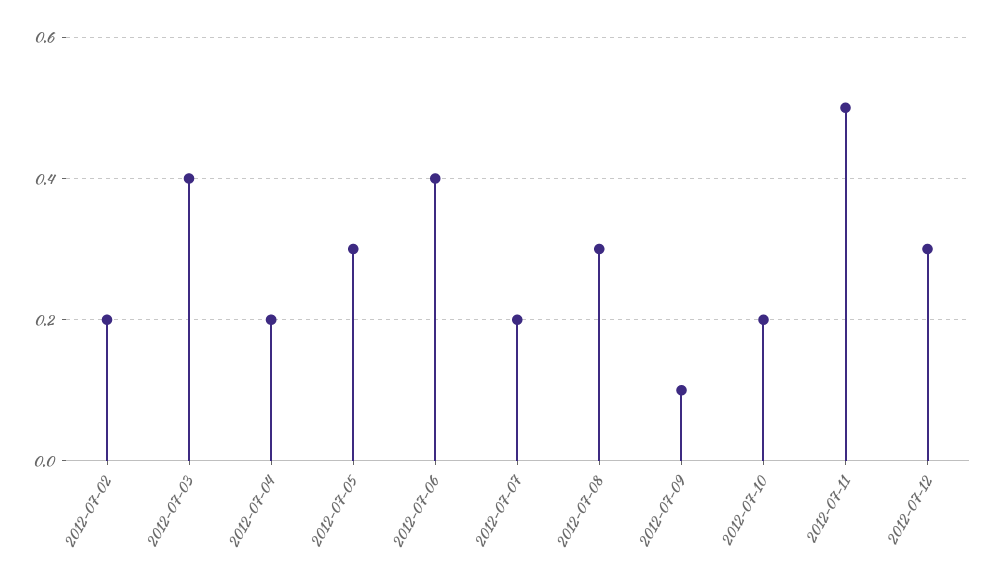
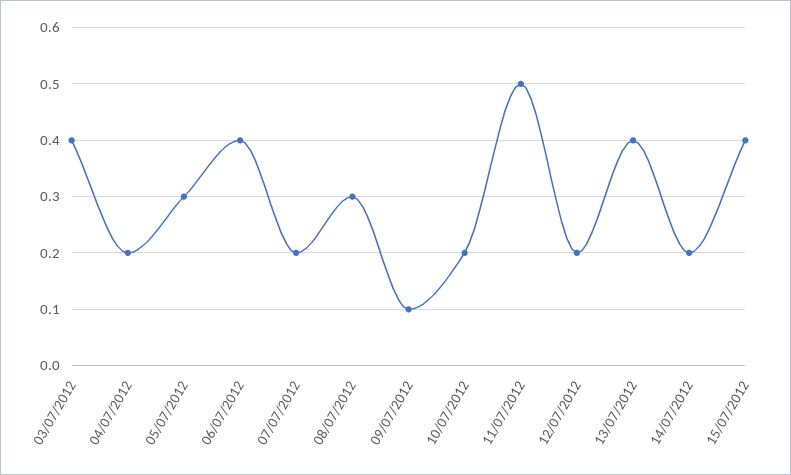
2012-07-02: 0.2 -> none
2012-07-12: 0.3 -> 0.2
13/07/2012: none -> 0.4
14/07/2012: none -> 0.2
15/07/2012: none -> 0.4

